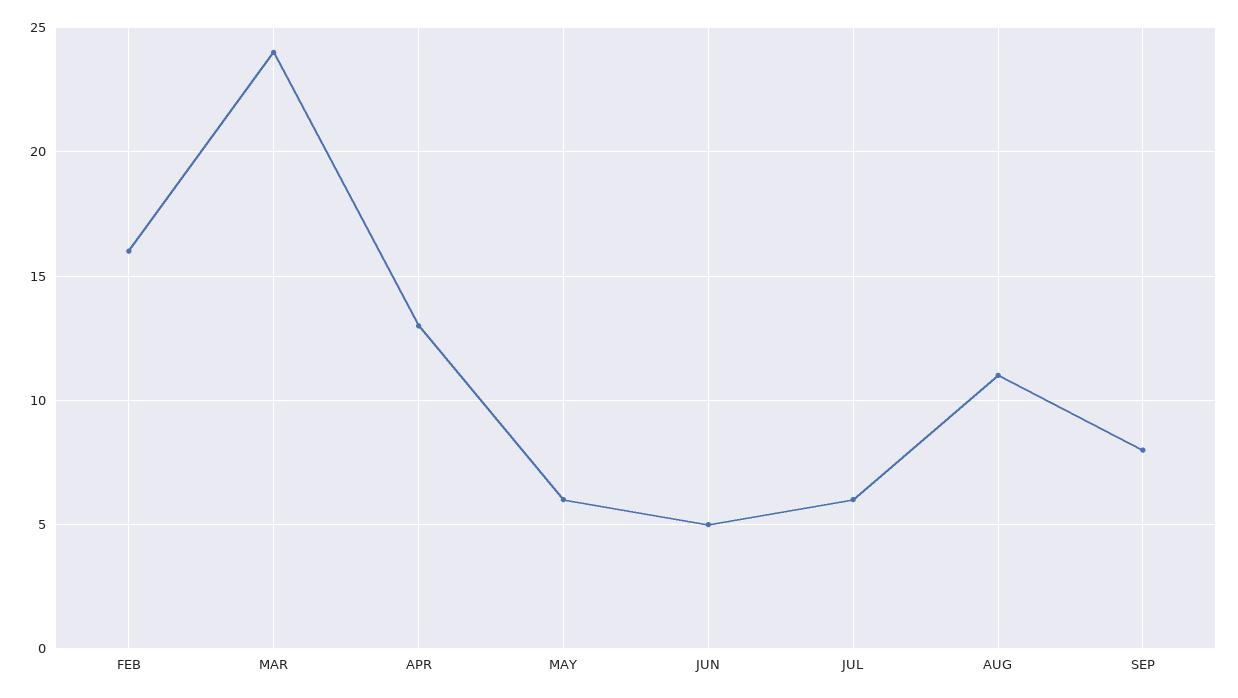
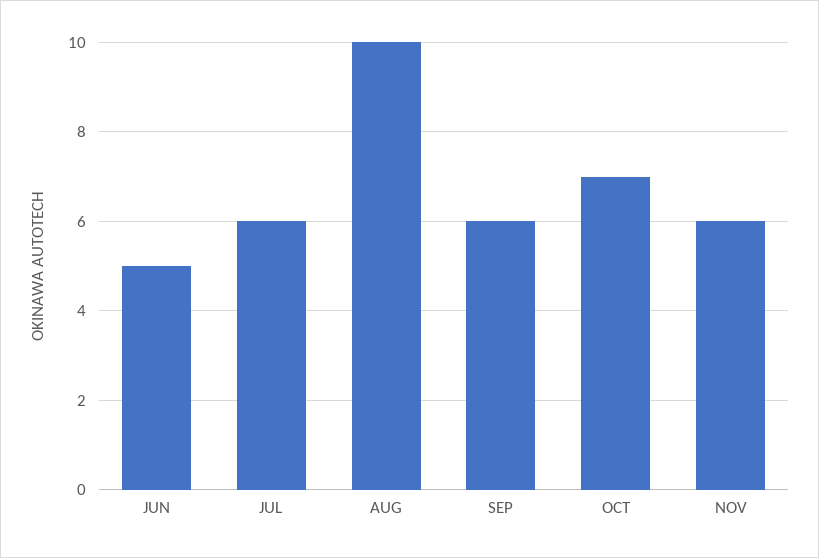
FEB: 16 -> none
MAR: 24 -> none
APR: 13 -> none
MAY: 6 -> none
AUG: 11 -> 10
SEP: 8 -> 6
OCT: none -> 7
NOV: none -> 6

